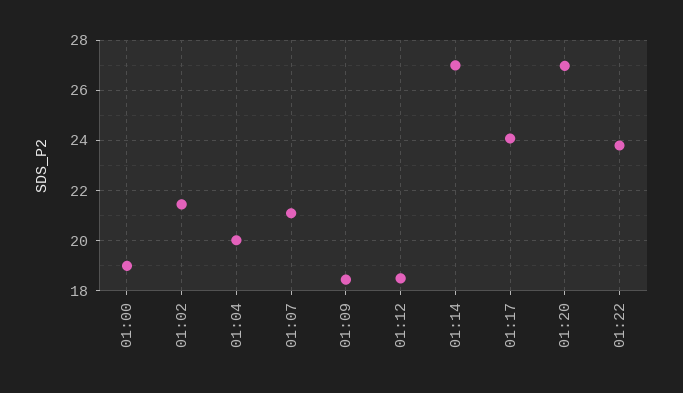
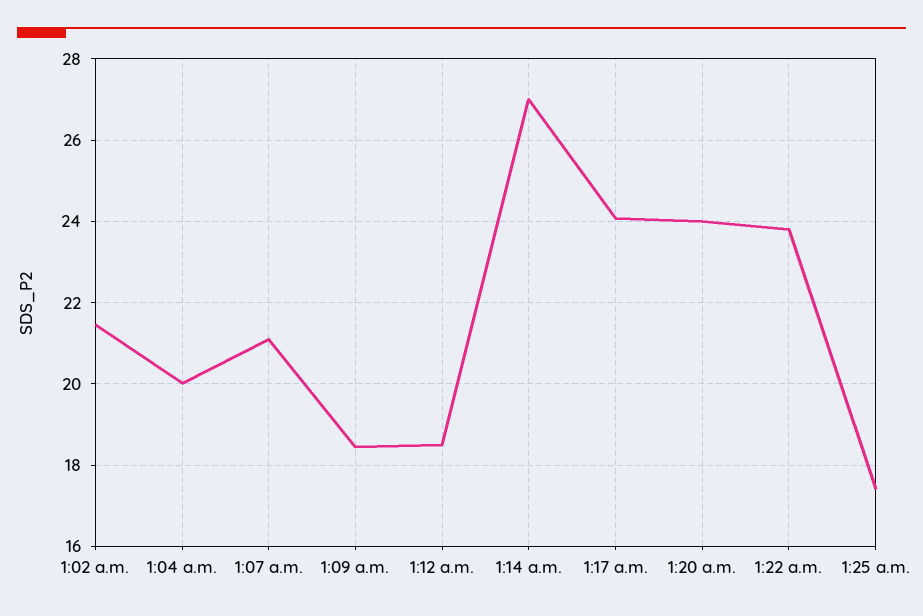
01:00: 19 -> none
01:20: 27 -> 24
1:25 a.m.: none -> 17.4

